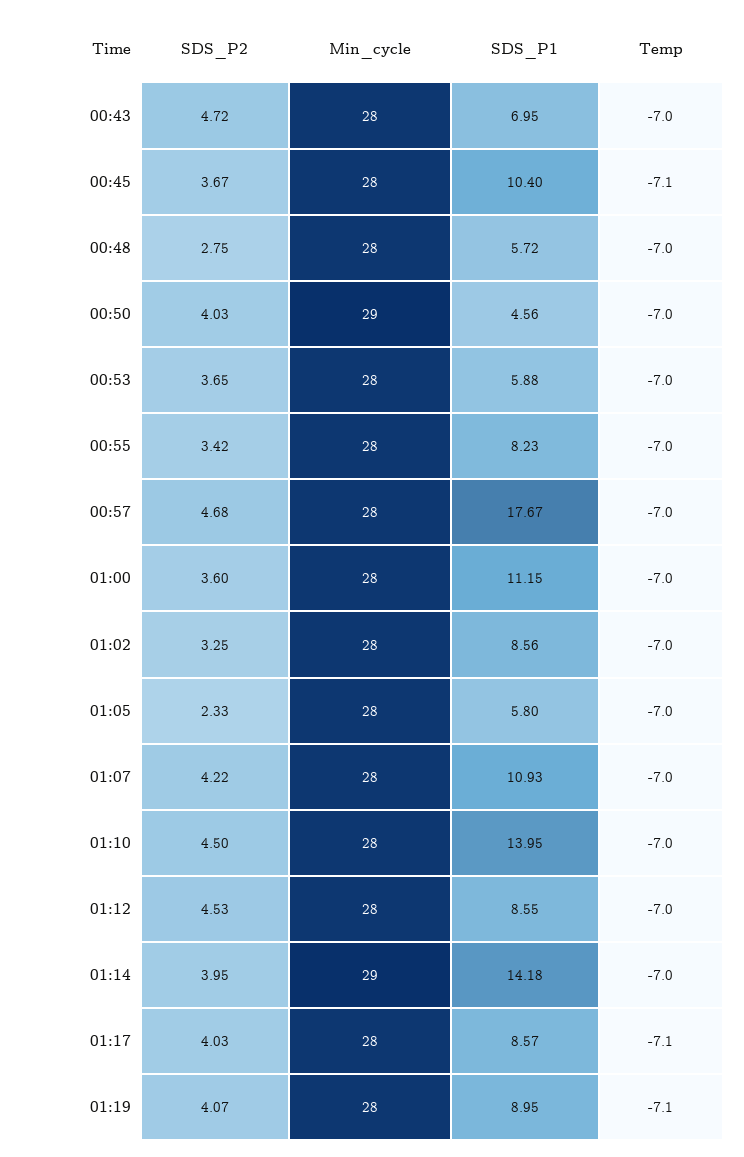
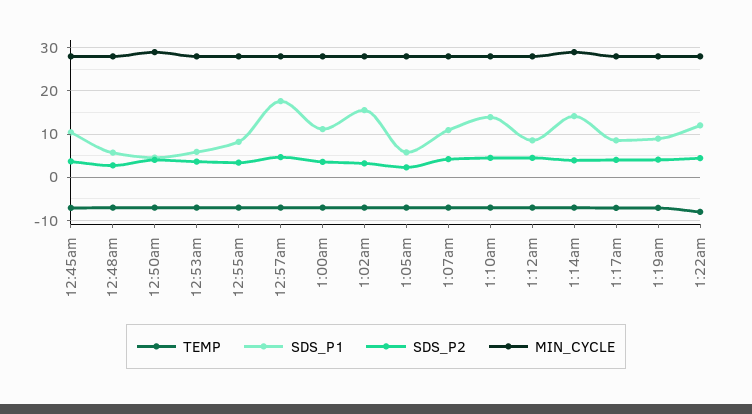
SDS_P2, 00:43: 4.72 -> none
Min_cycle, 00:43: 28 -> none
SDS_P1, 00:43: 6.95 -> none
Temp, 00:43: -7 -> none
SDS_P1, 01:02: 8.56 -> 16
Temp, 1:22am: none -> -8
SDS_P1, 1:22am: none -> 12
SDS_P2, 1:22am: none -> 4
Min_cycle, 1:22am: none -> 28

